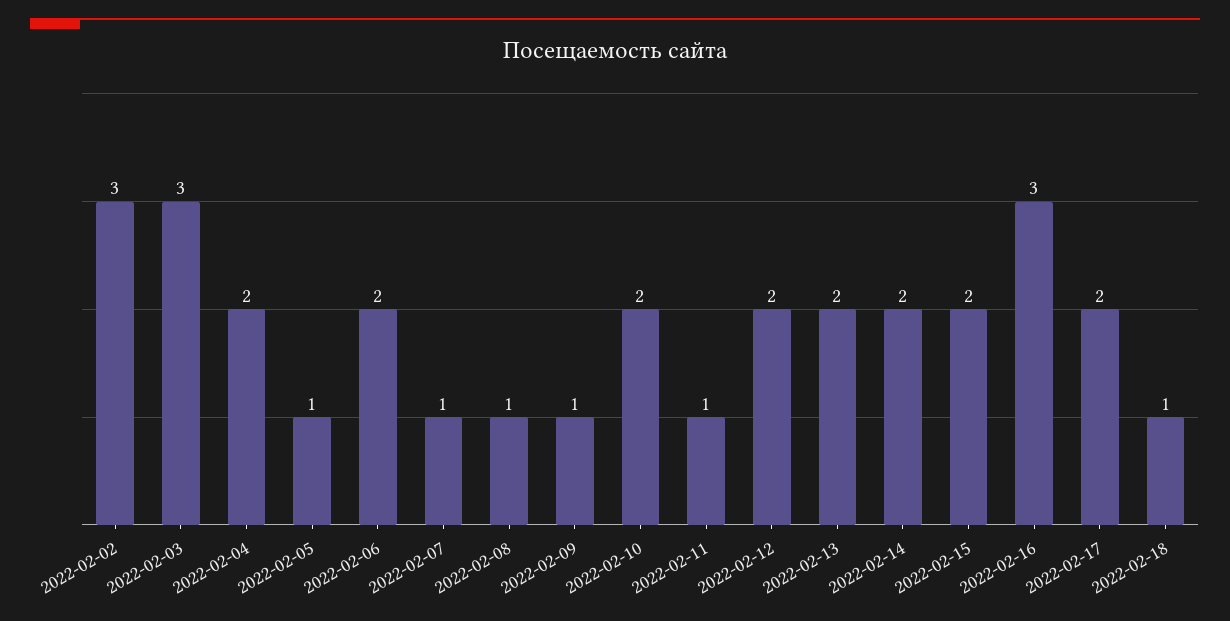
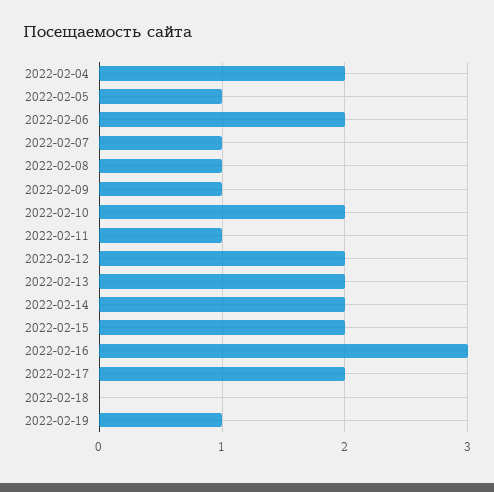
2022-02-02: 3 -> none
2022-02-03: 3 -> none
2022-02-18: 1 -> 0
2022-02-19: none -> 1

